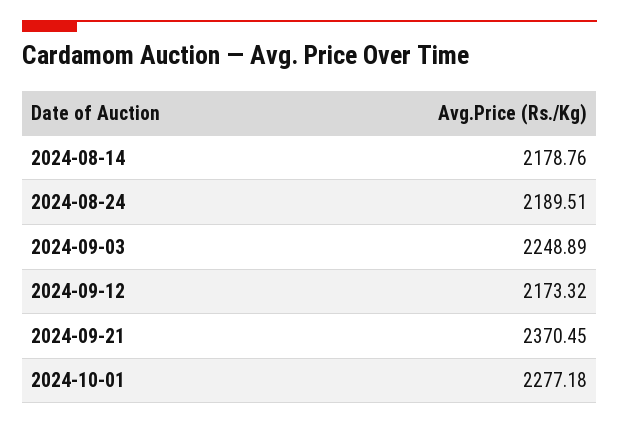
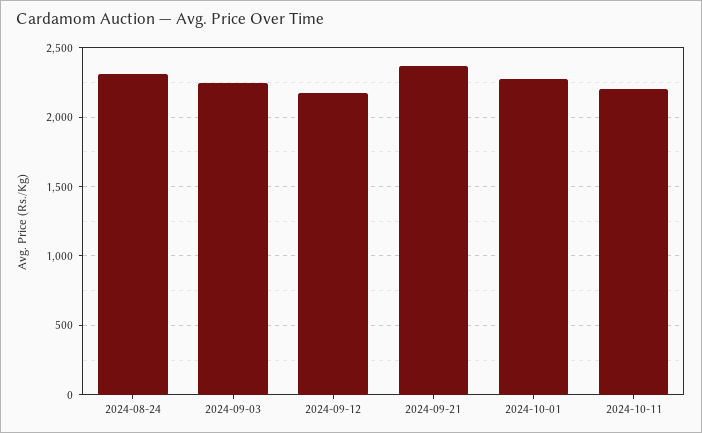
2024-08-14: 2178.76 -> none
2024-08-24: 2189.51 -> 2300
2024-10-11: none -> 2200

